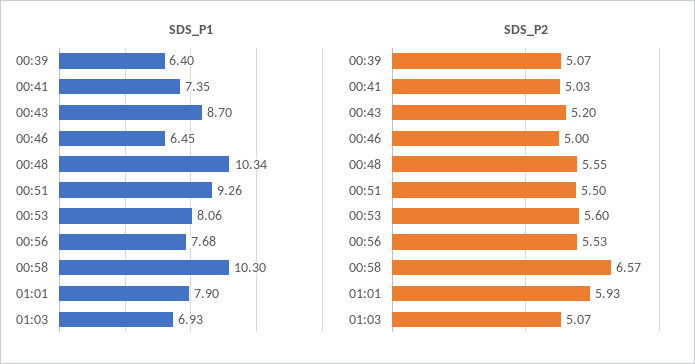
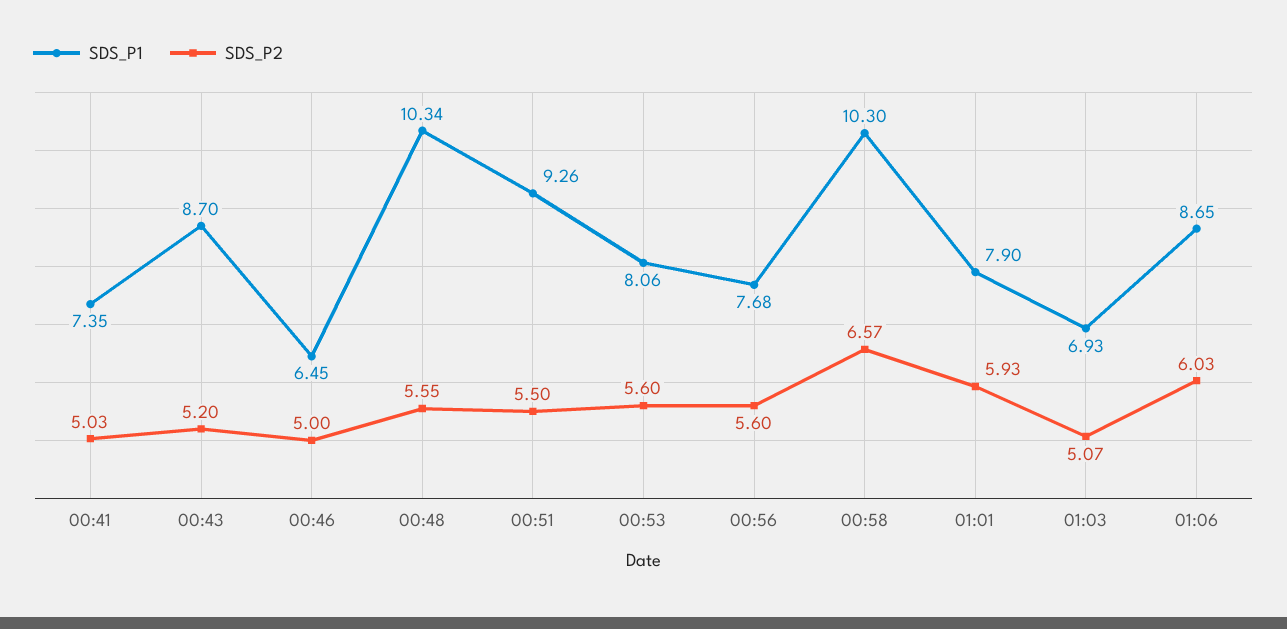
SDS_P1, 00:39: 6.4 -> none
SDS_P2, 00:39: 5.07 -> none
SDS_P2, 00:56: 5.53 -> 5.6
SDS_P1, 01:06: none -> 8.65
SDS_P2, 01:06: none -> 6.03

